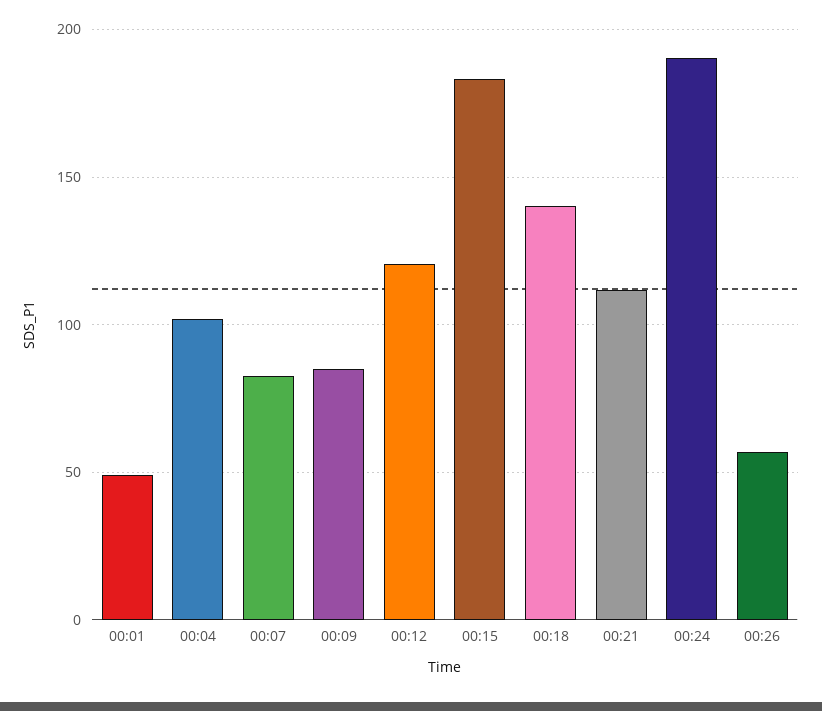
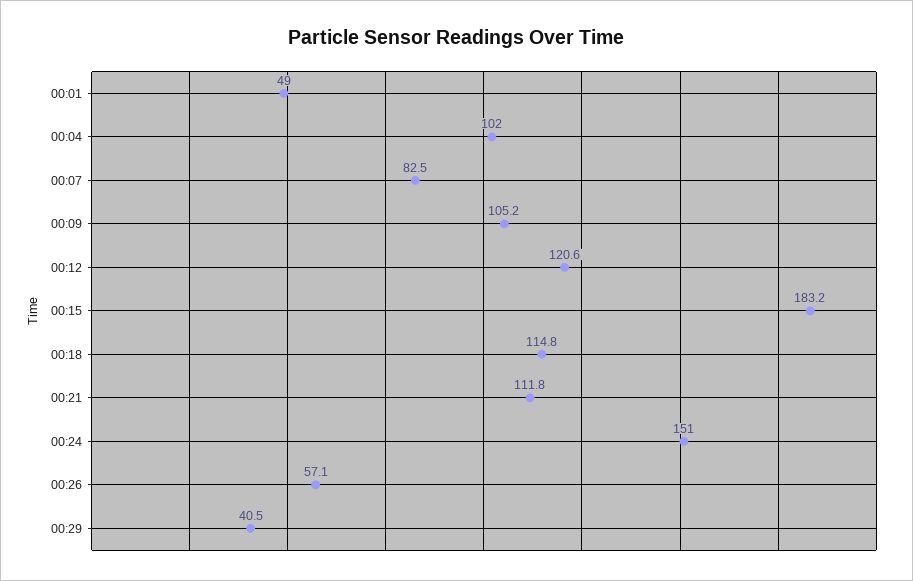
00:09: 85 -> 105.2
00:18: 140 -> 114.8
00:24: 190 -> 151
00:29: none -> 40.5

